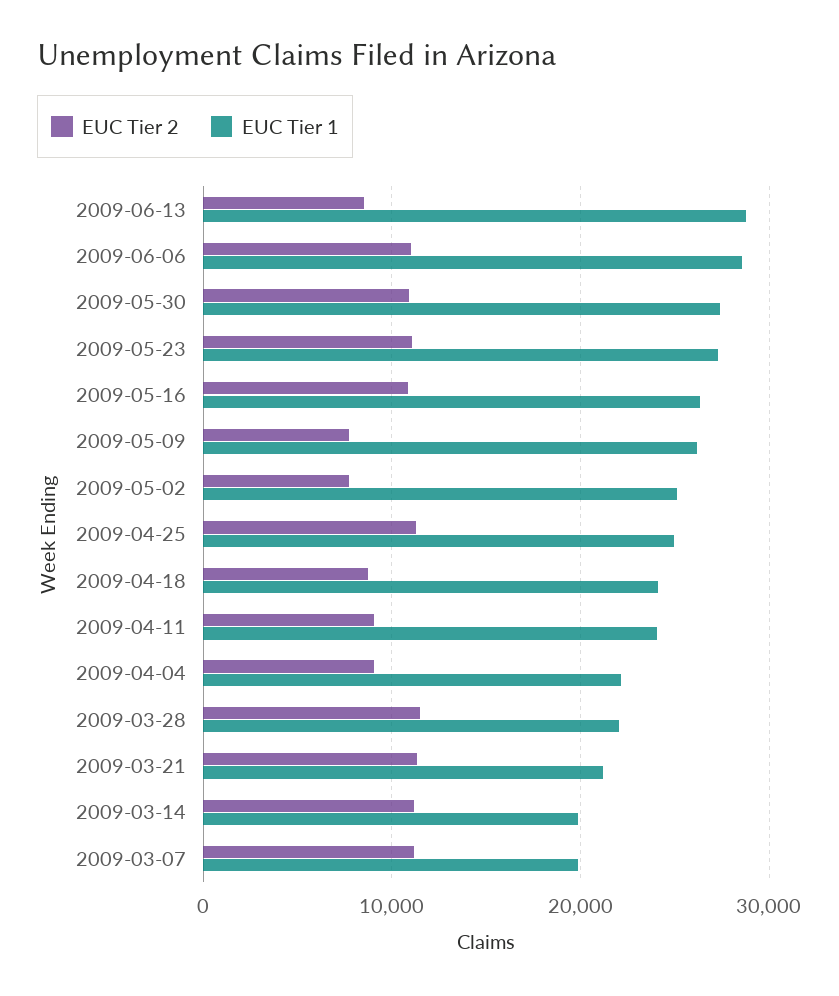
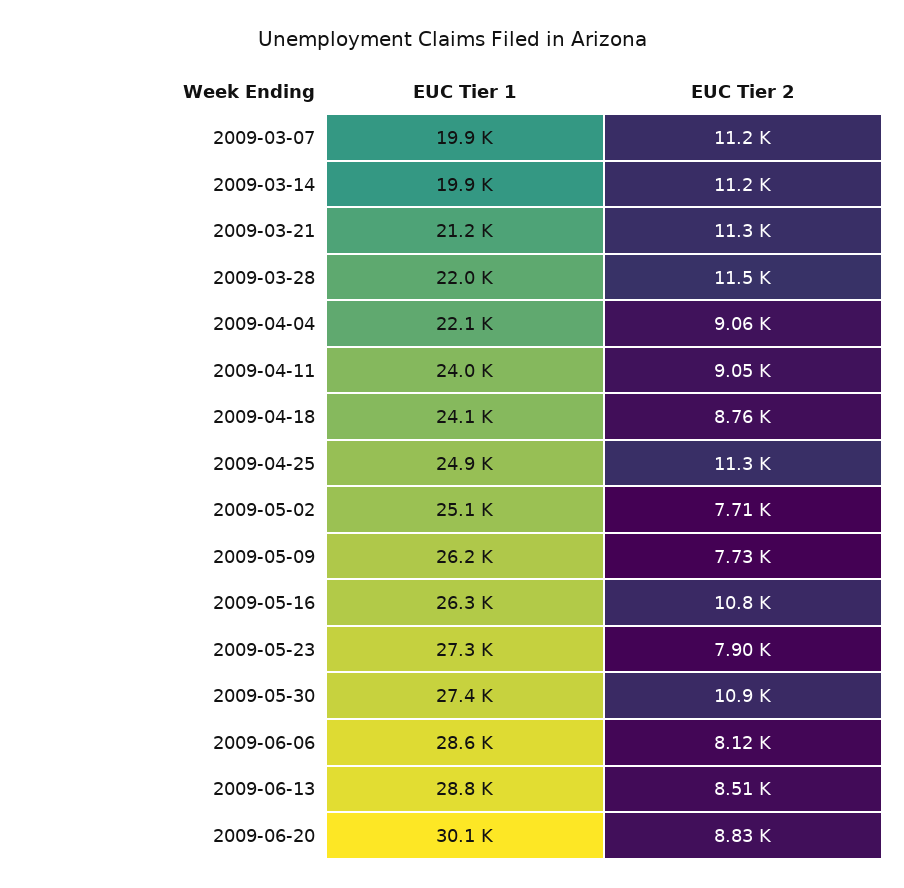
EUC Tier 2, 2009-06-06: 11000 -> 8120
EUC Tier 2, 2009-05-23: 11000 -> 7900
EUC Tier 1, 2009-06-20: none -> 30100
EUC Tier 2, 2009-06-20: none -> 8830

